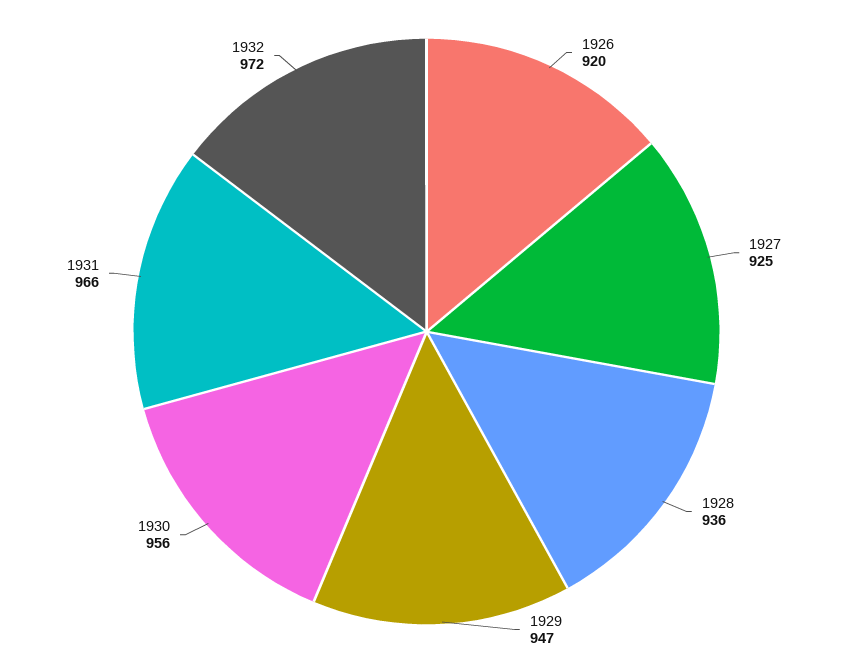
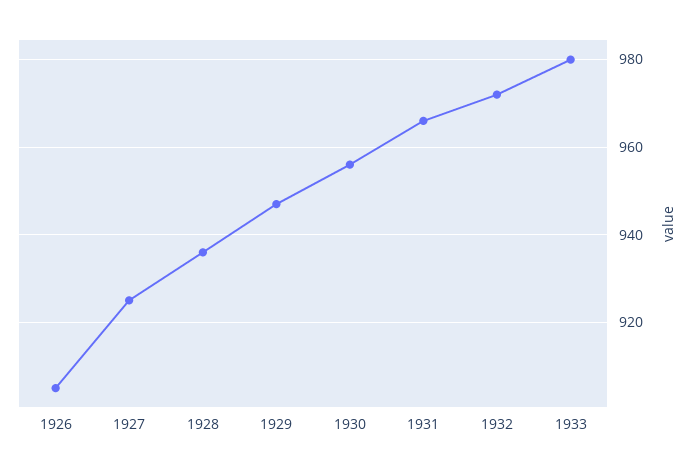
1926: 920 -> 905
1933: none -> 980

